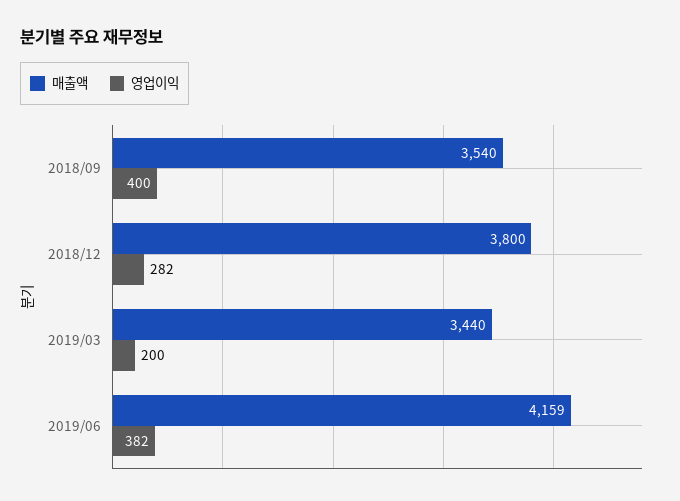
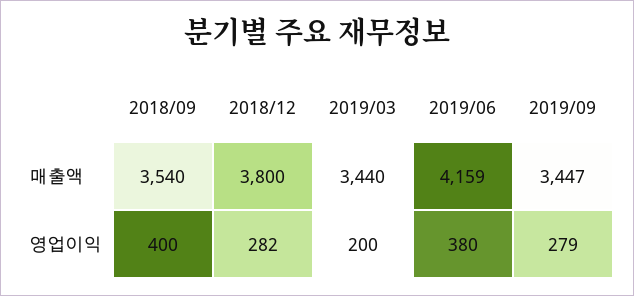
영업이익, 2019/06: 382 -> 380
매출액, 2019/09: none -> 3447
영업이익, 2019/09: none -> 279

